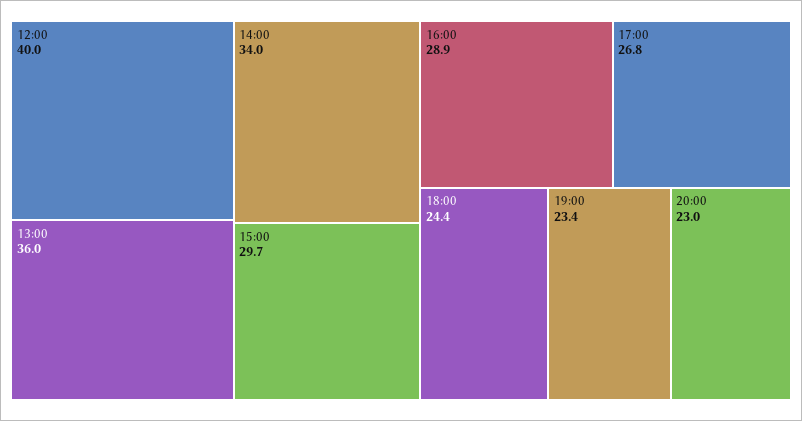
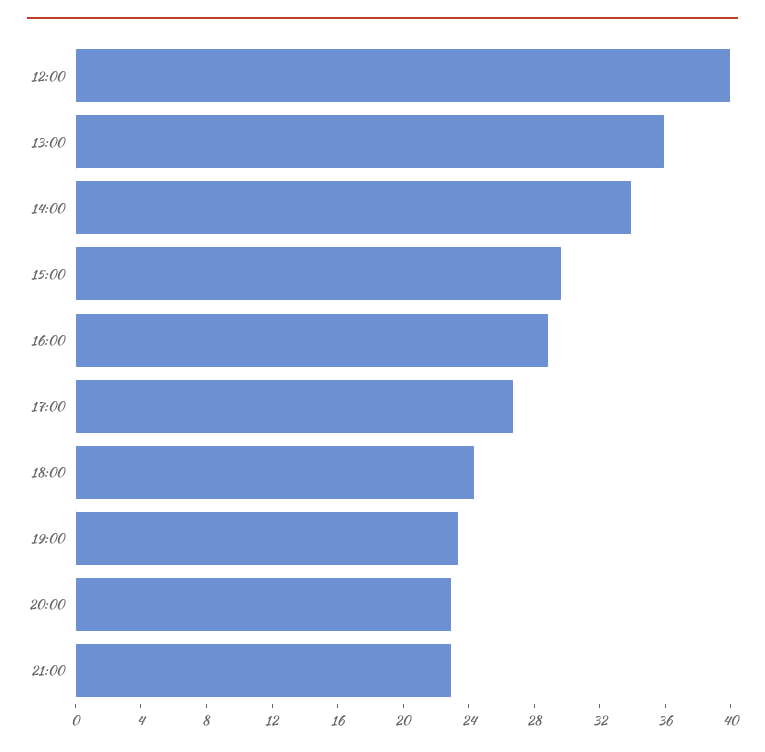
21:00: none -> 23

